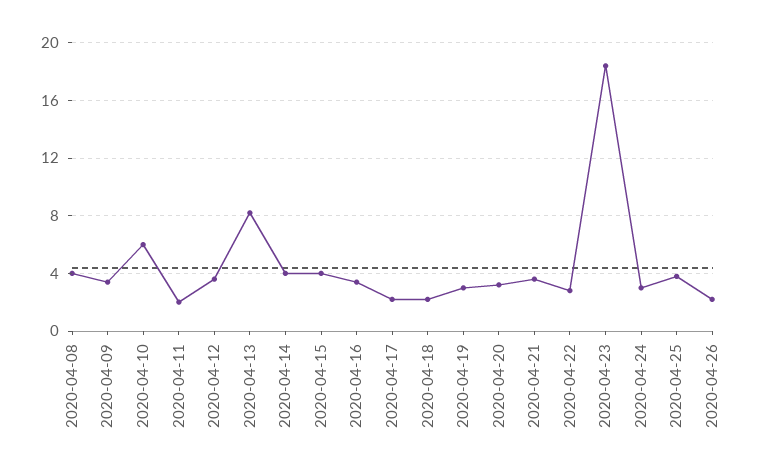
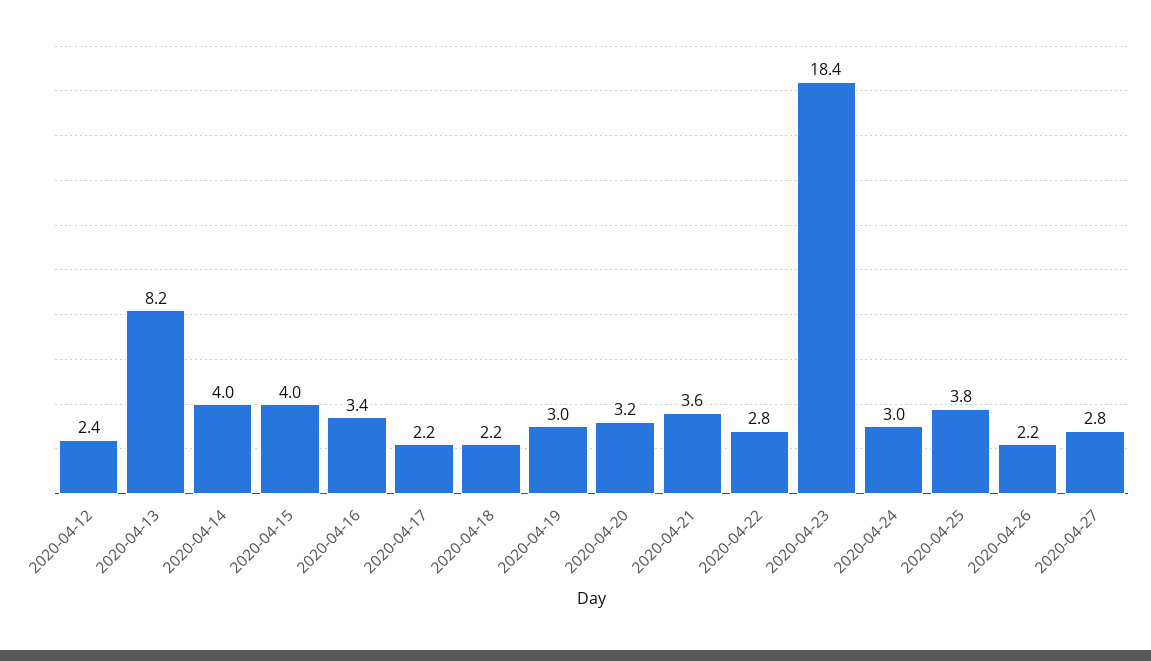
2020-04-08: 4 -> none
2020-04-09: 3.5 -> none
2020-04-10: 6 -> none
2020-04-11: 2 -> none
2020-04-12: 3.5 -> 2.4
2020-04-27: none -> 2.8

